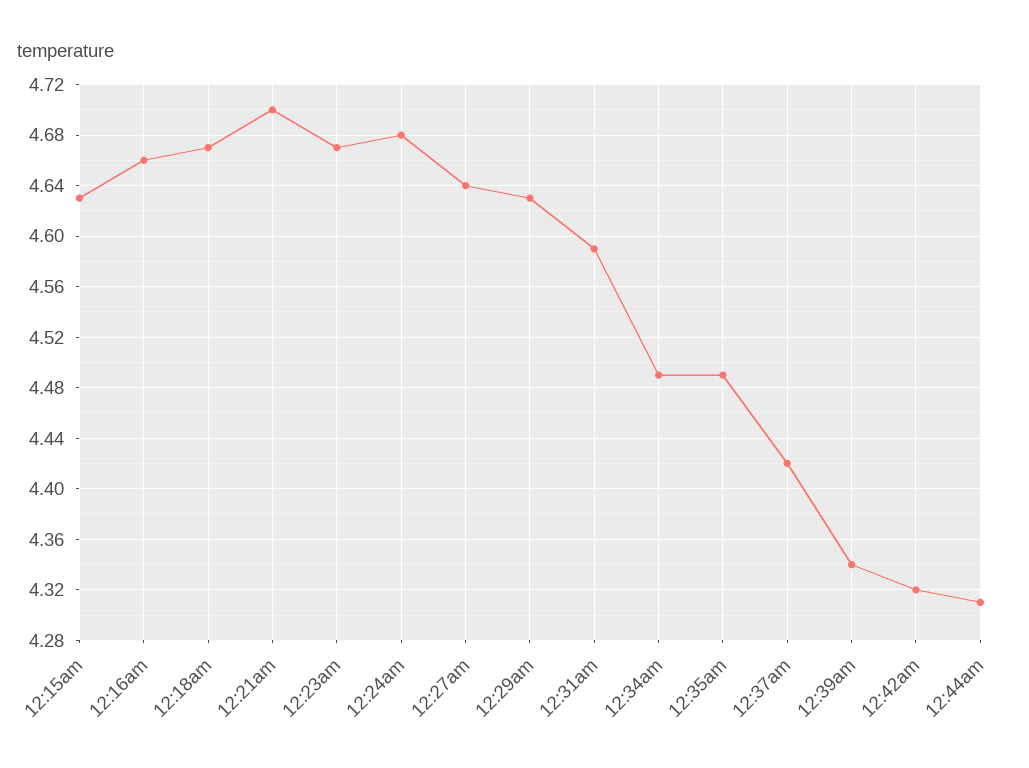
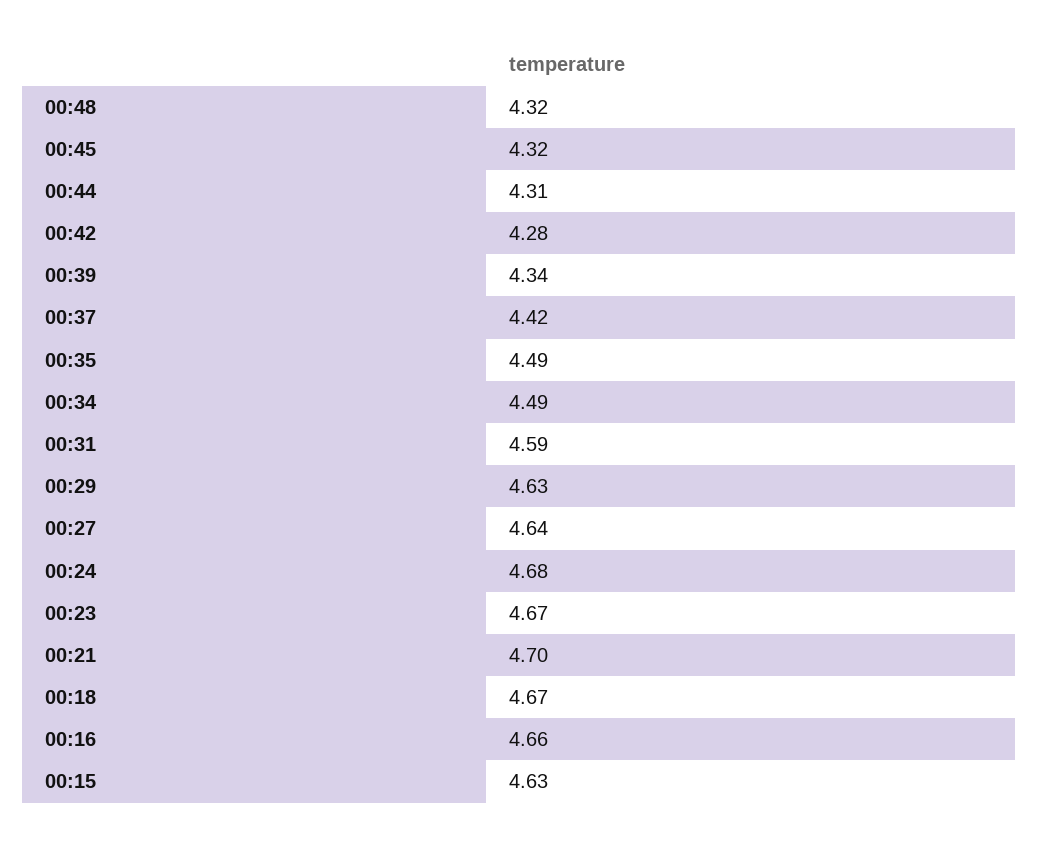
12:42am: 4.32 -> 4.28
00:48: none -> 4.32
00:45: none -> 4.32

